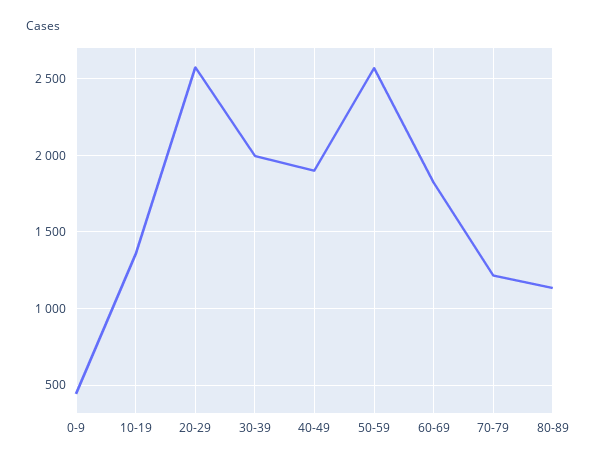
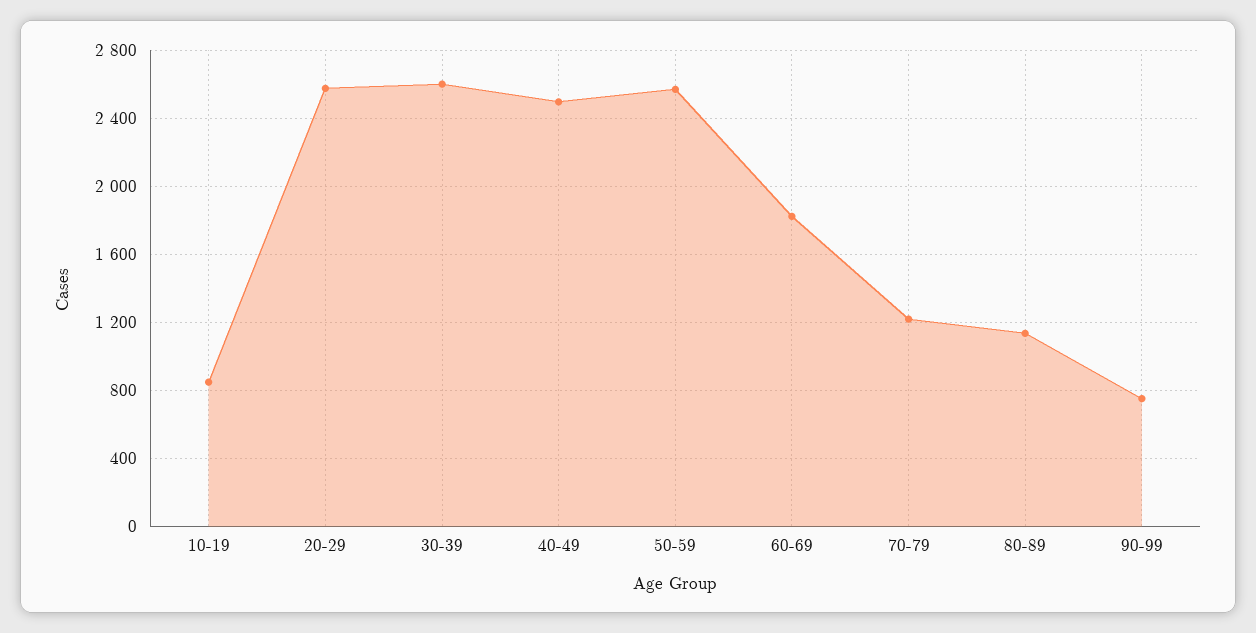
0-9: 450 -> none
10-19: 1350 -> 850
30-39: 2000 -> 2600
40-49: 1900 -> 2500
90-99: none -> 750

